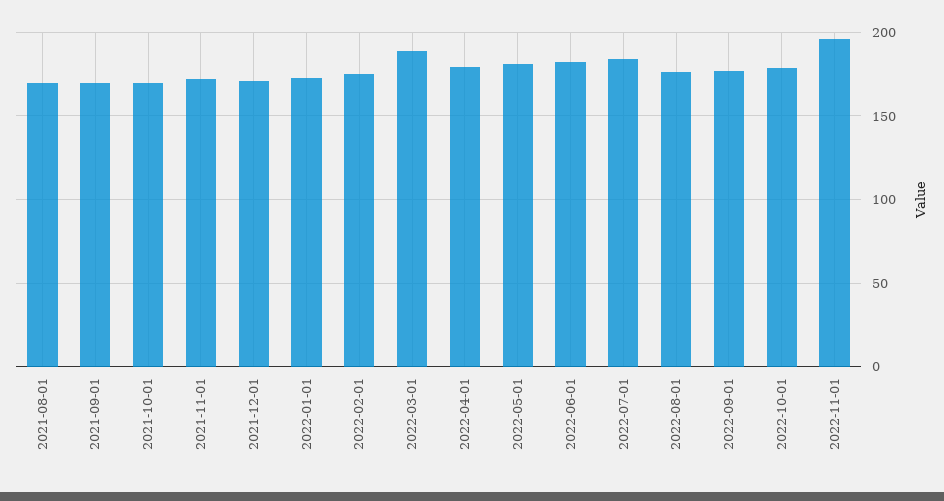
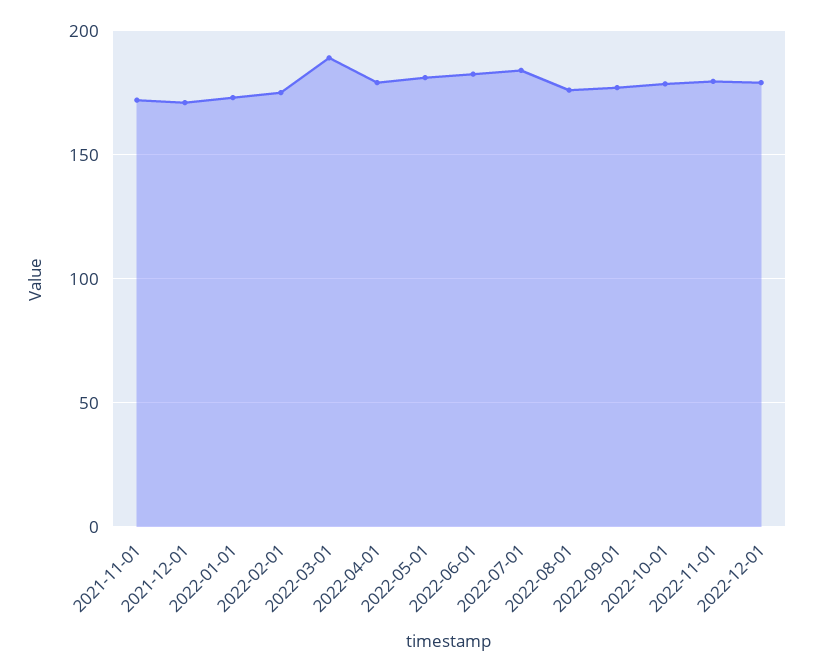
2021-08-01: 170 -> none
2021-09-01: 170 -> none
2021-10-01: 170 -> none
2022-11-01: 195 -> 180
2022-12-01: none -> 180

